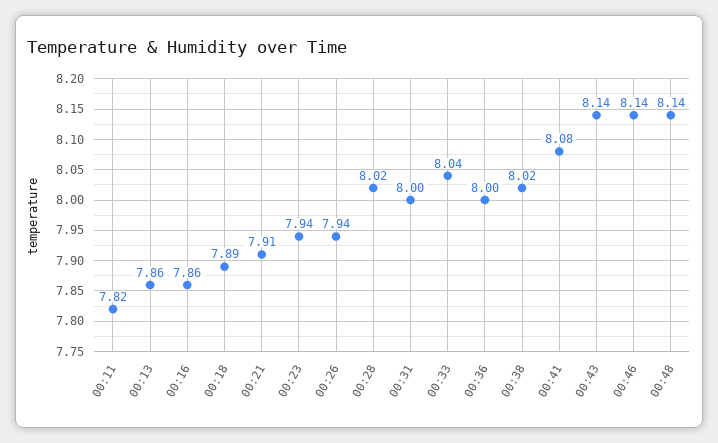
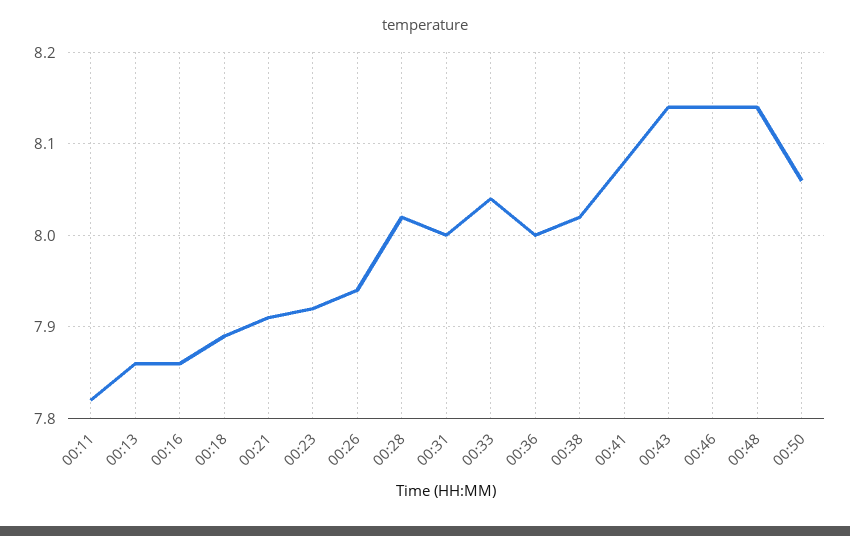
00:23: 7.94 -> 7.92
00:50: none -> 8.06

